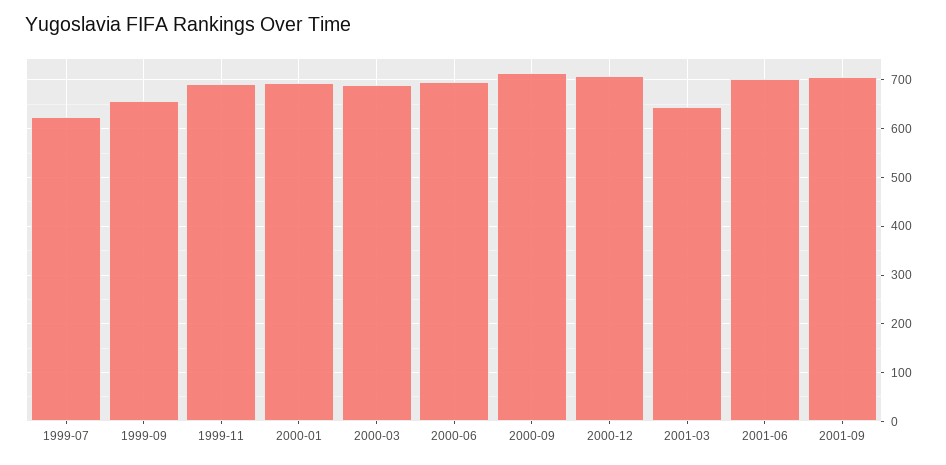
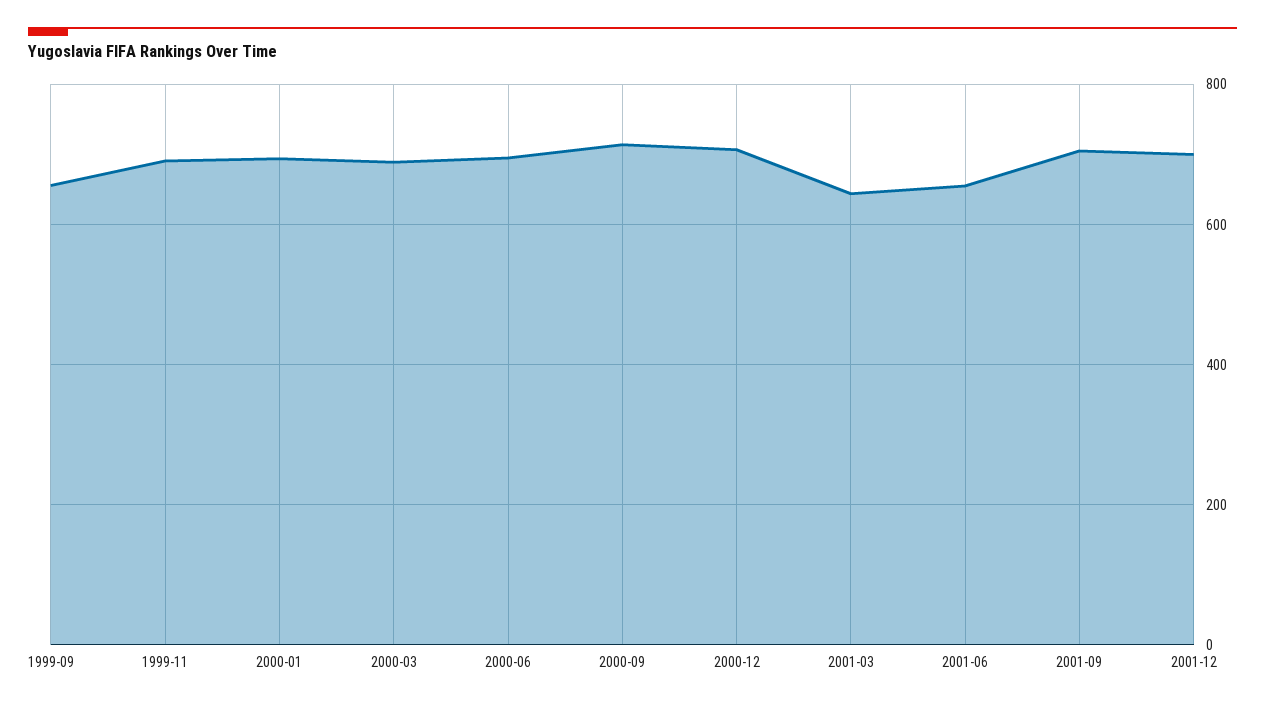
1999-07: 620 -> none
2001-06: 700 -> 660
2001-12: none -> 700

